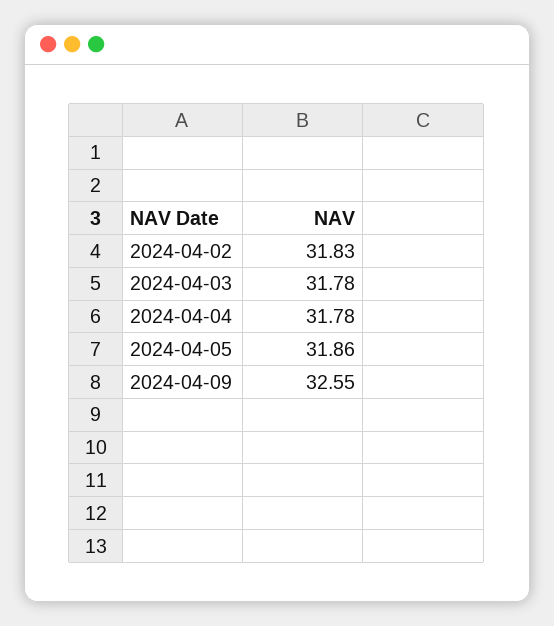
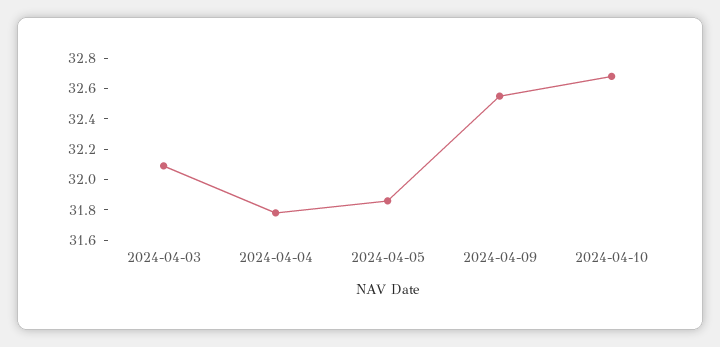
2024-04-02: 31.83 -> none
2024-04-03: 31.78 -> 32.1
2024-04-10: none -> 32.7

